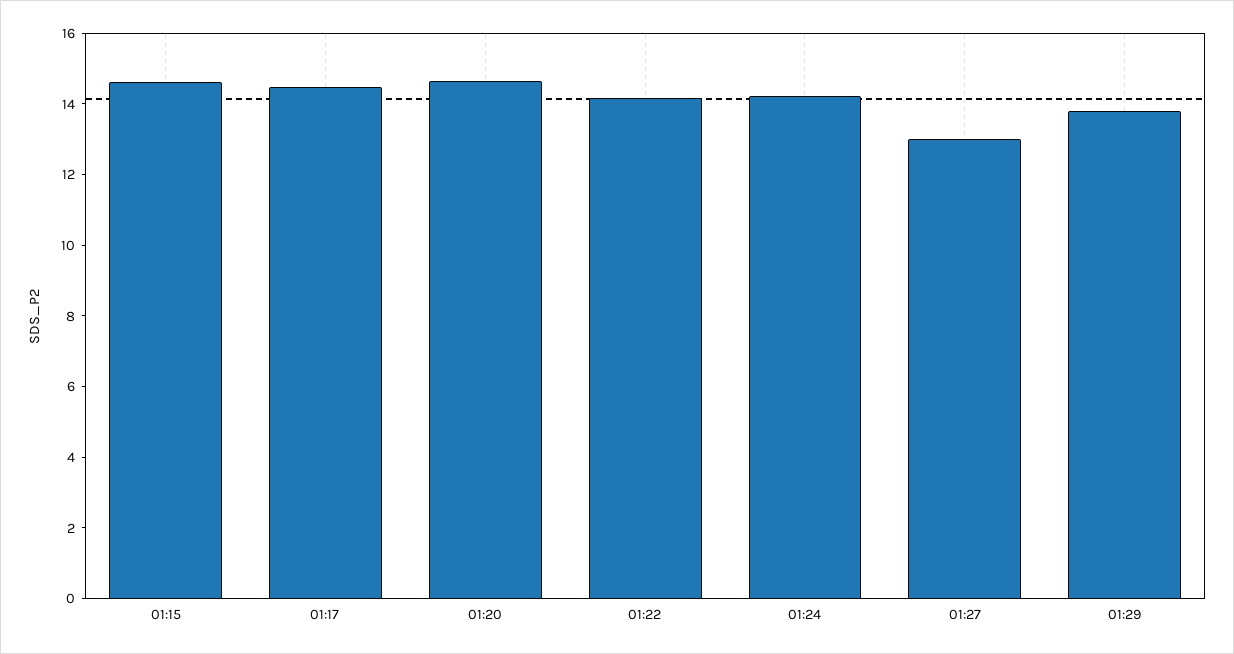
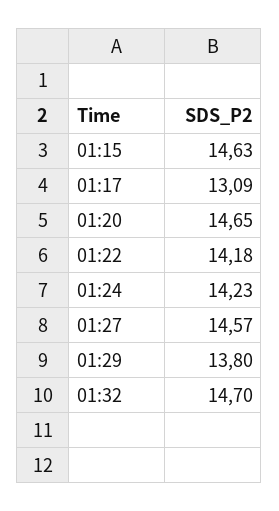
01:17: 14.5 -> 13.09
01:27: 13 -> 14.57
01:32: none -> 14.7

